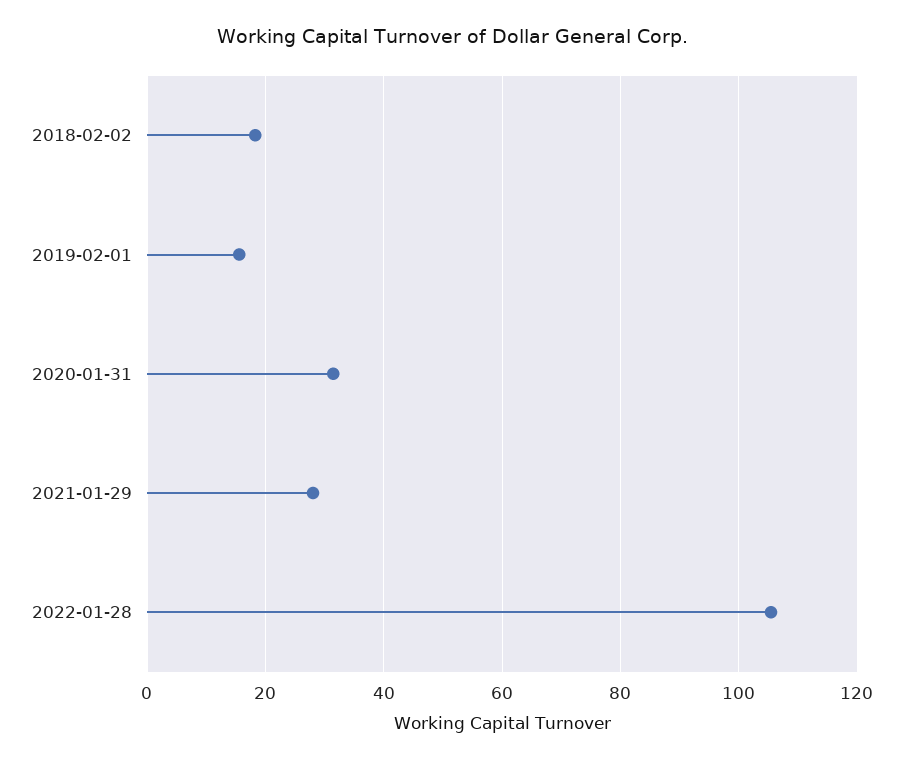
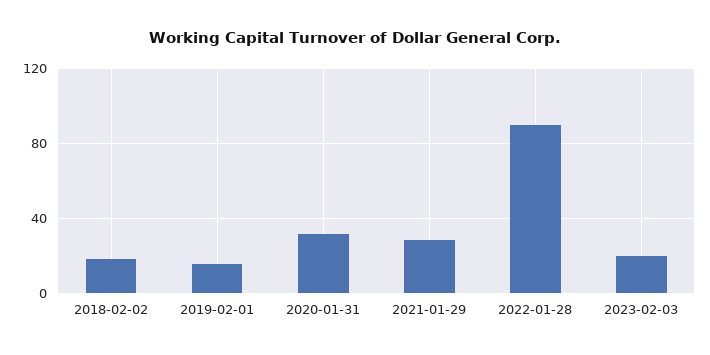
2022-01-28: 106 -> 90
2023-02-03: none -> 20

